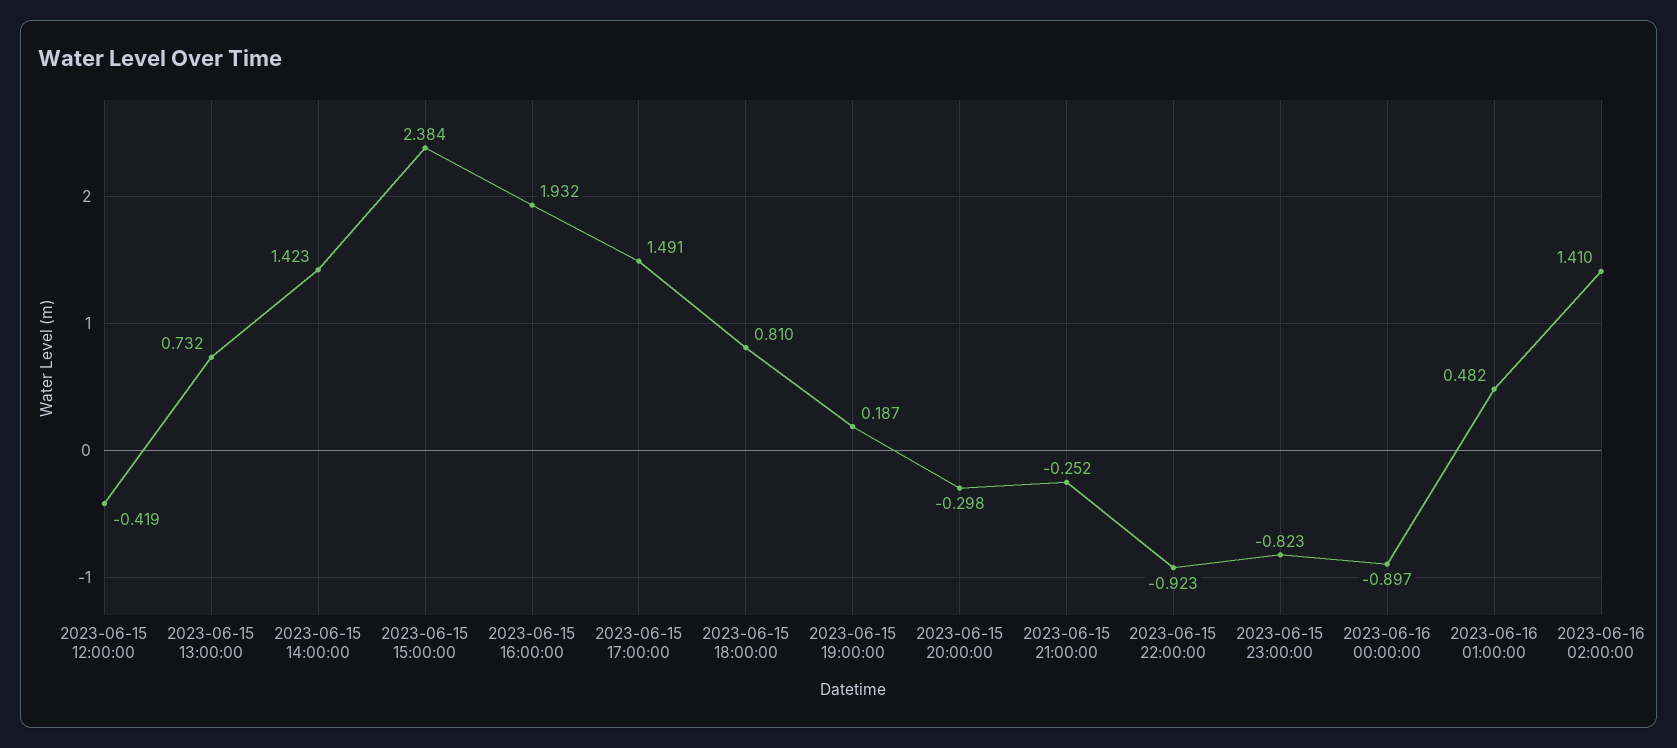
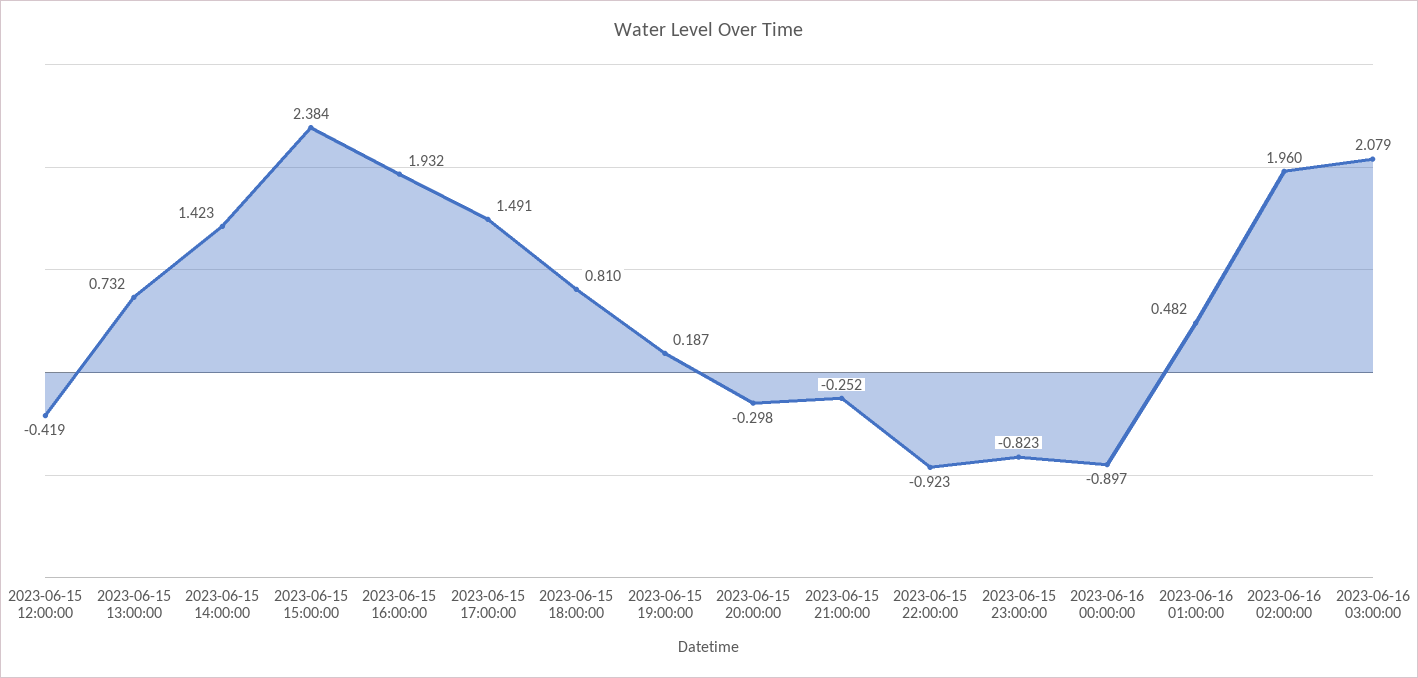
2023-06-16 02:00:00: 1.41 -> 1.96
2023-06-16 03:00:00: none -> 2.079

